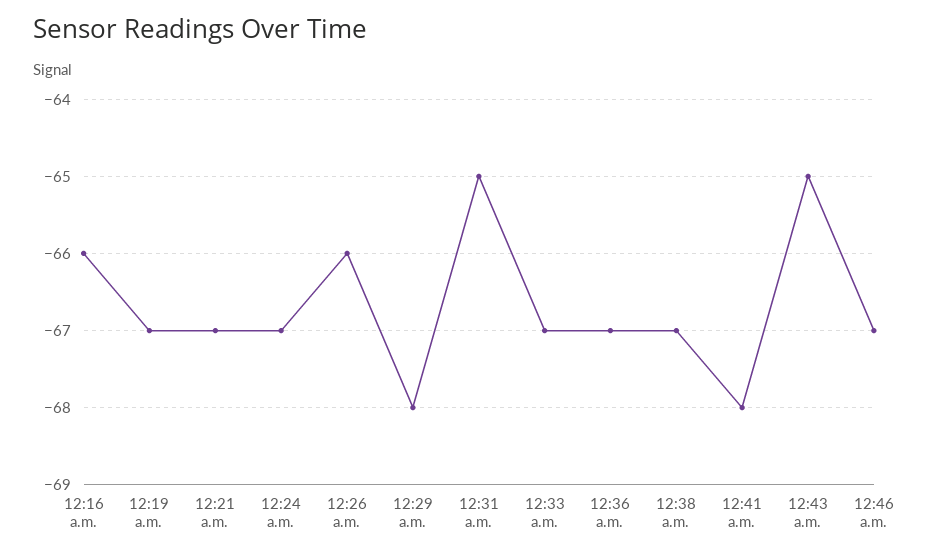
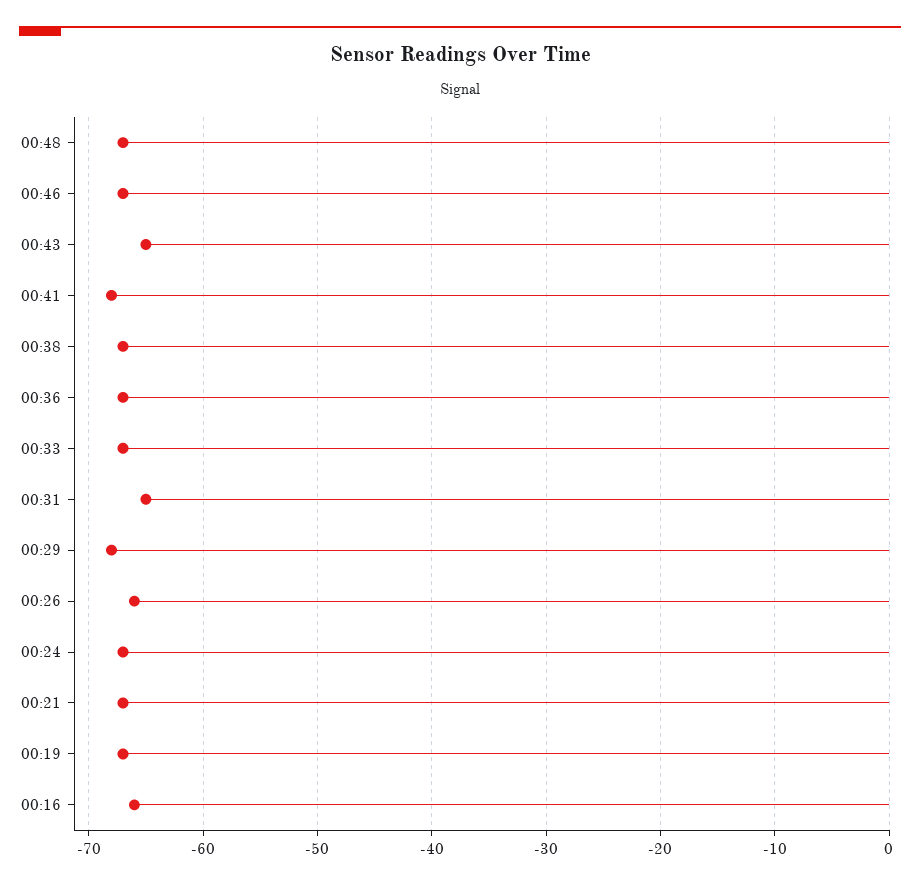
00:48: none -> -67

